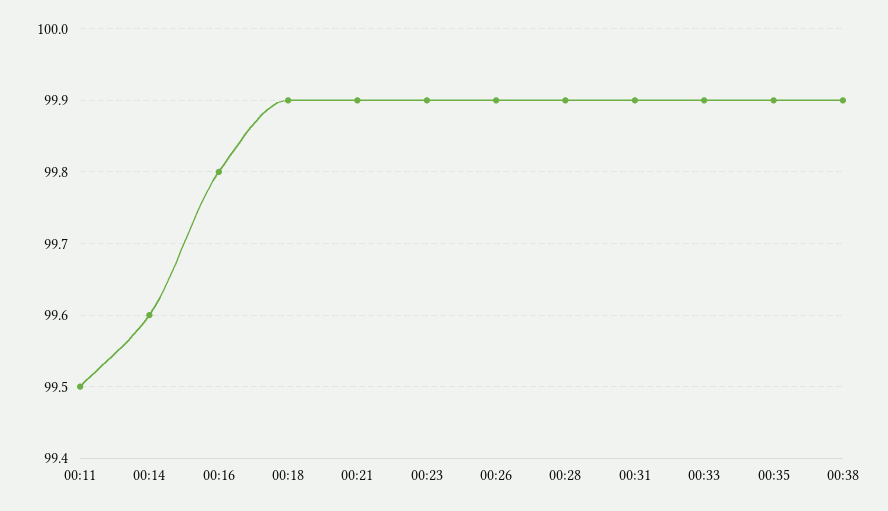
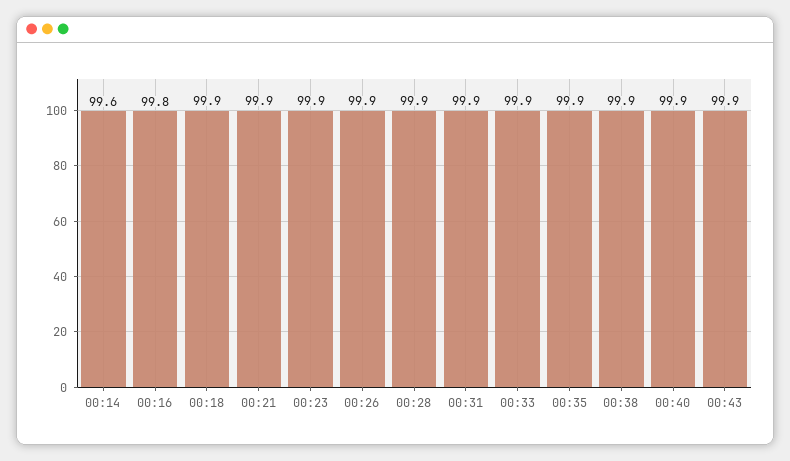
00:11: 99.5 -> none
00:40: none -> 99.9
00:43: none -> 99.9

